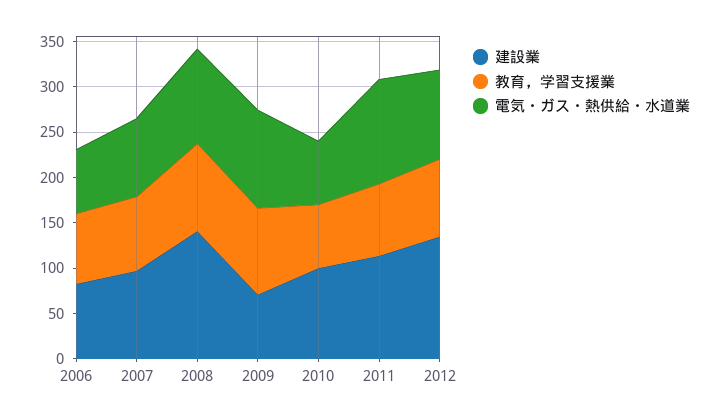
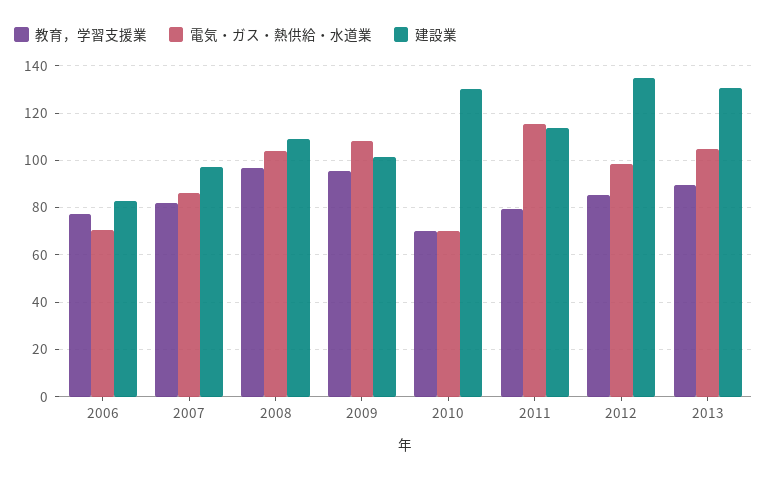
建設業, 2008: 140 -> 110
建設業, 2009: 70 -> 100
建設業, 2010: 100 -> 130
教育，学習支援業, 2013: none -> 90
電気・ガス・熱供給・水道業, 2013: none -> 105
建設業, 2013: none -> 130

